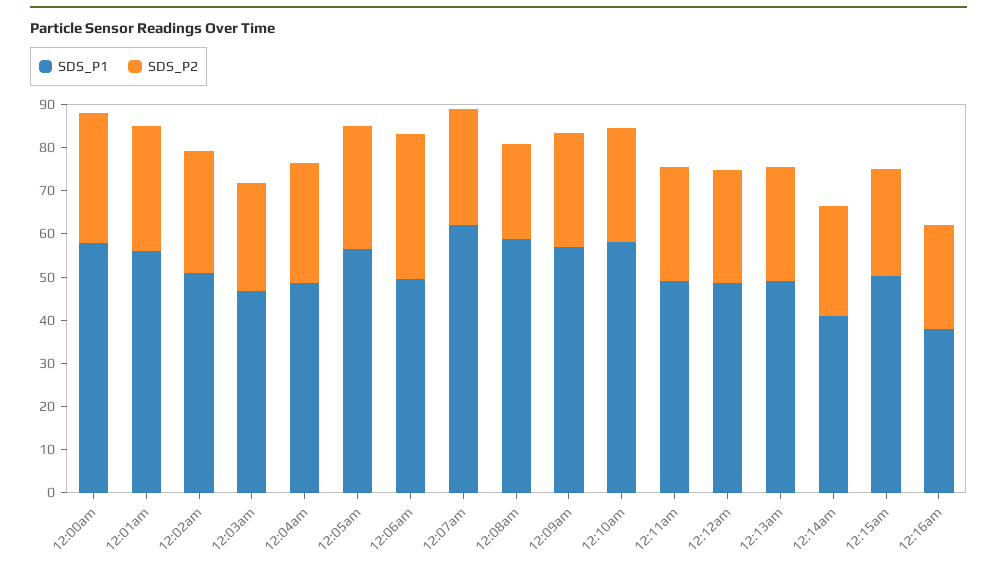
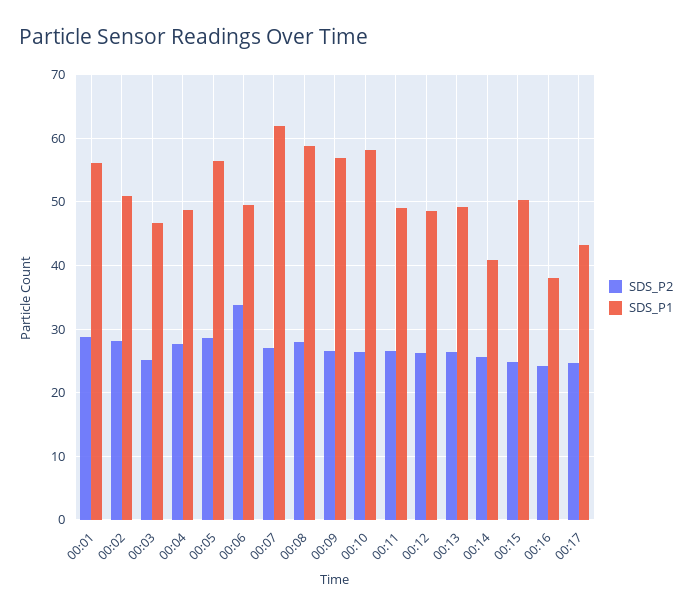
SDS_P1, 12:00am: 58 -> none
SDS_P2, 12:00am: 30 -> none
SDS_P2, 12:08am: 22 -> 28
SDS_P2, 00:17: none -> 25
SDS_P1, 00:17: none -> 43

